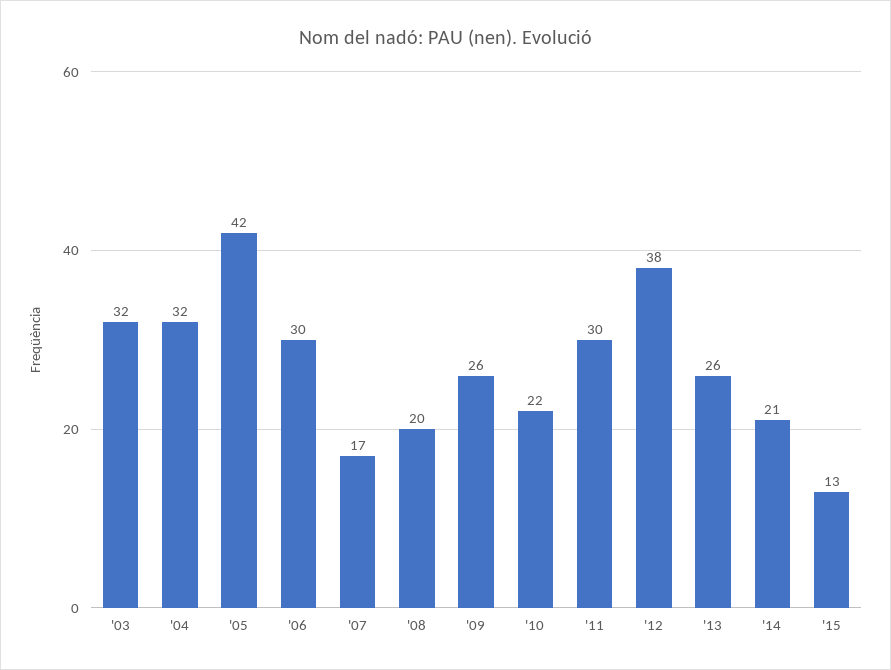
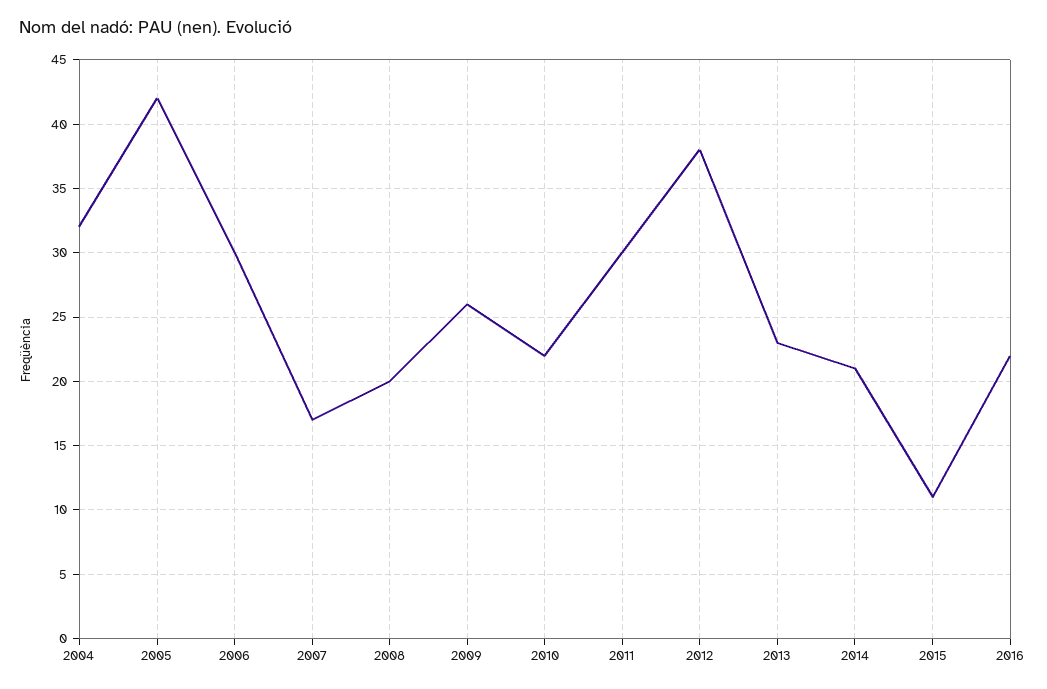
'03: 32 -> none
'13: 26 -> 23
'15: 13 -> 11
2016: none -> 22

